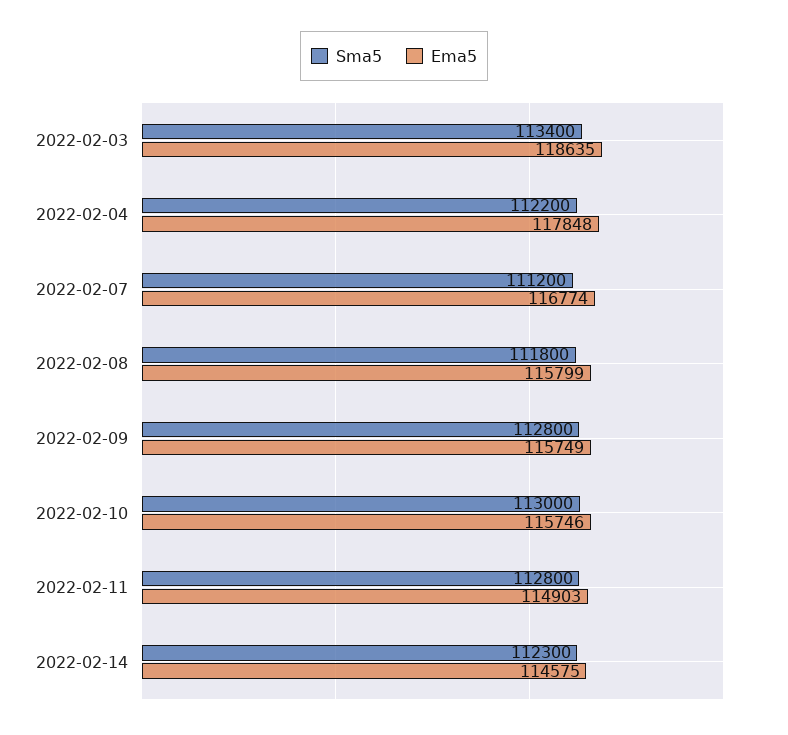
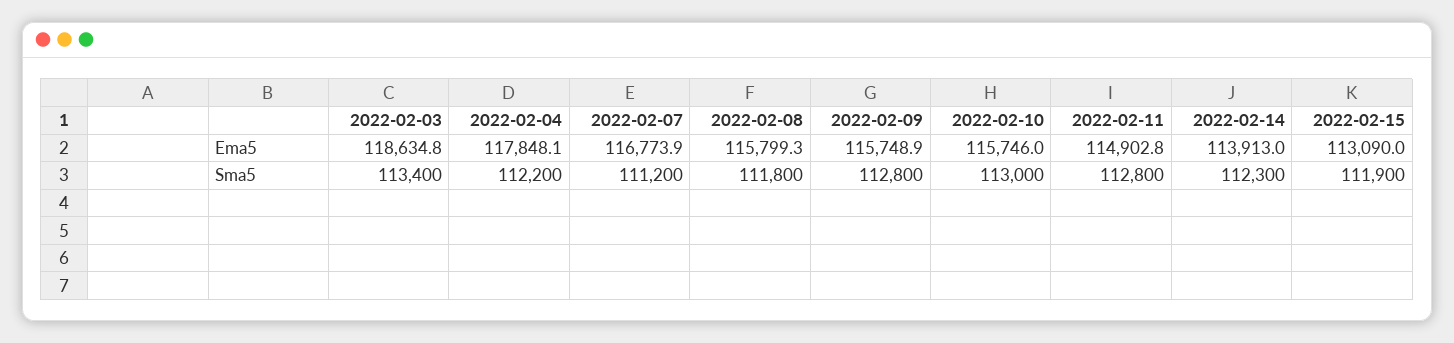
Ema5, 2022-02-14: 114575 -> 113913
Ema5, 2022-02-15: none -> 113090
Sma5, 2022-02-15: none -> 111900

